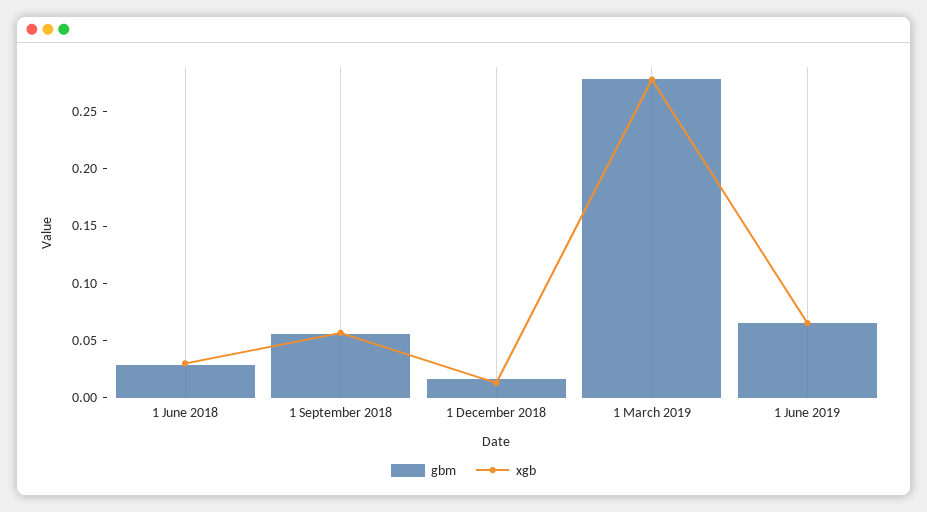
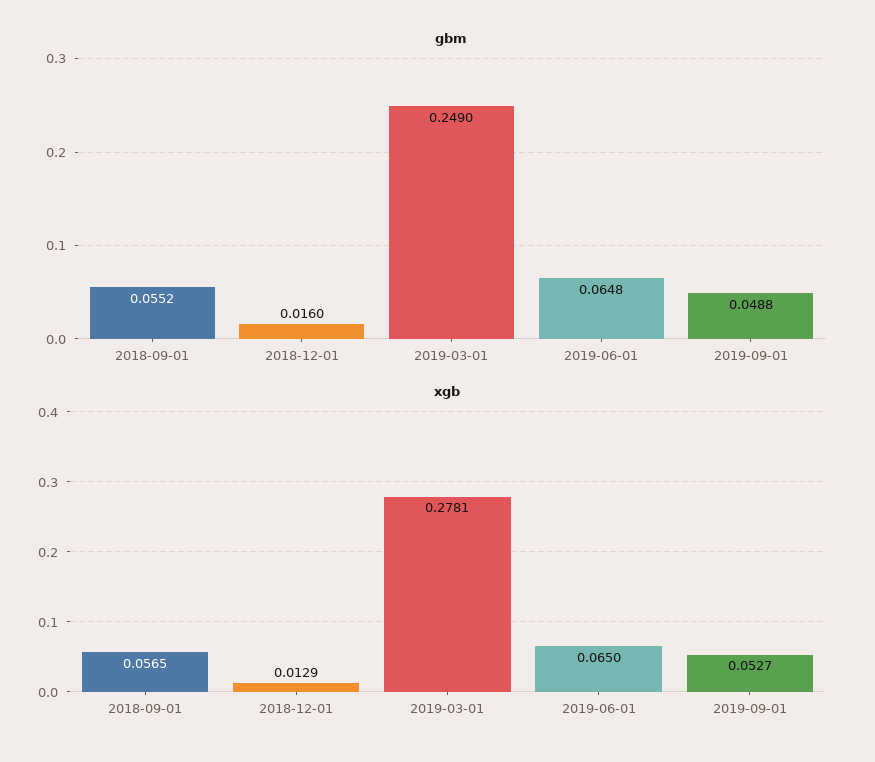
gbm, 1 June 2018: 0.03 -> none
xgb, 1 June 2018: 0.03 -> none
gbm, 1 March 2019: 0.28 -> 0.249
gbm, 2019-09-01: none -> 0.0488
xgb, 2019-09-01: none -> 0.0527

